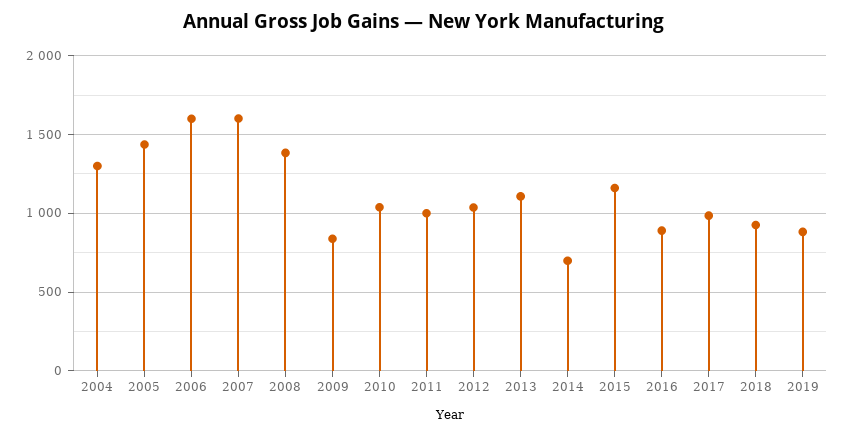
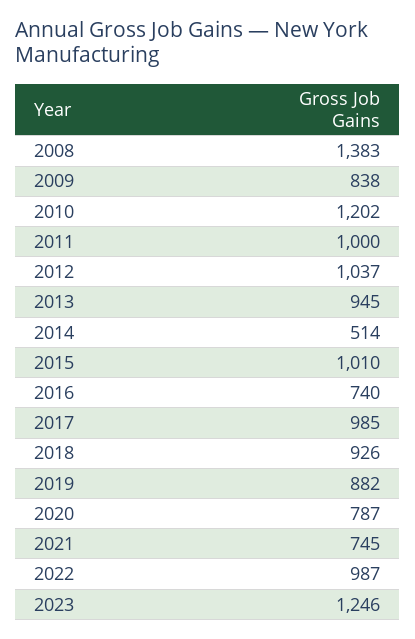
2004: 1300 -> none
2005: 1450 -> none
2006: 1600 -> none
2007: 1600 -> none
2010: 1050 -> 1202
2013: 1100 -> 945
2014: 700 -> 514
2015: 1150 -> 1010
2016: 900 -> 740
2020: none -> 787
2021: none -> 745
2022: none -> 987
2023: none -> 1246

